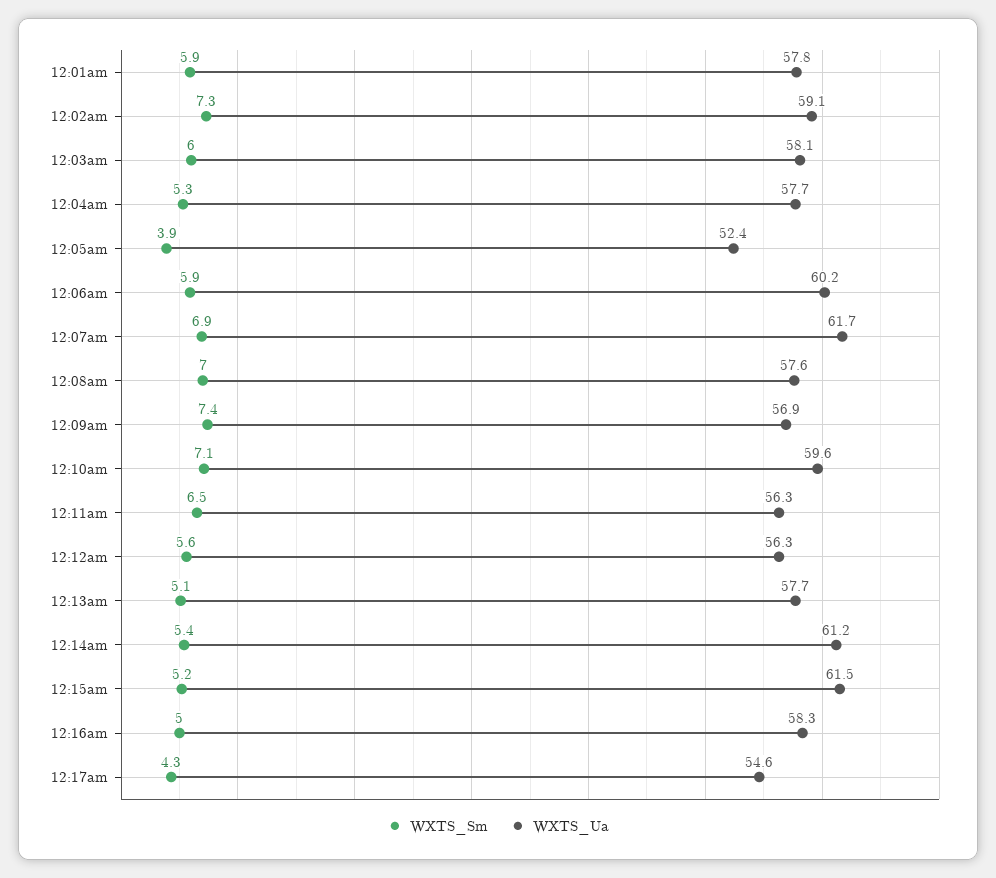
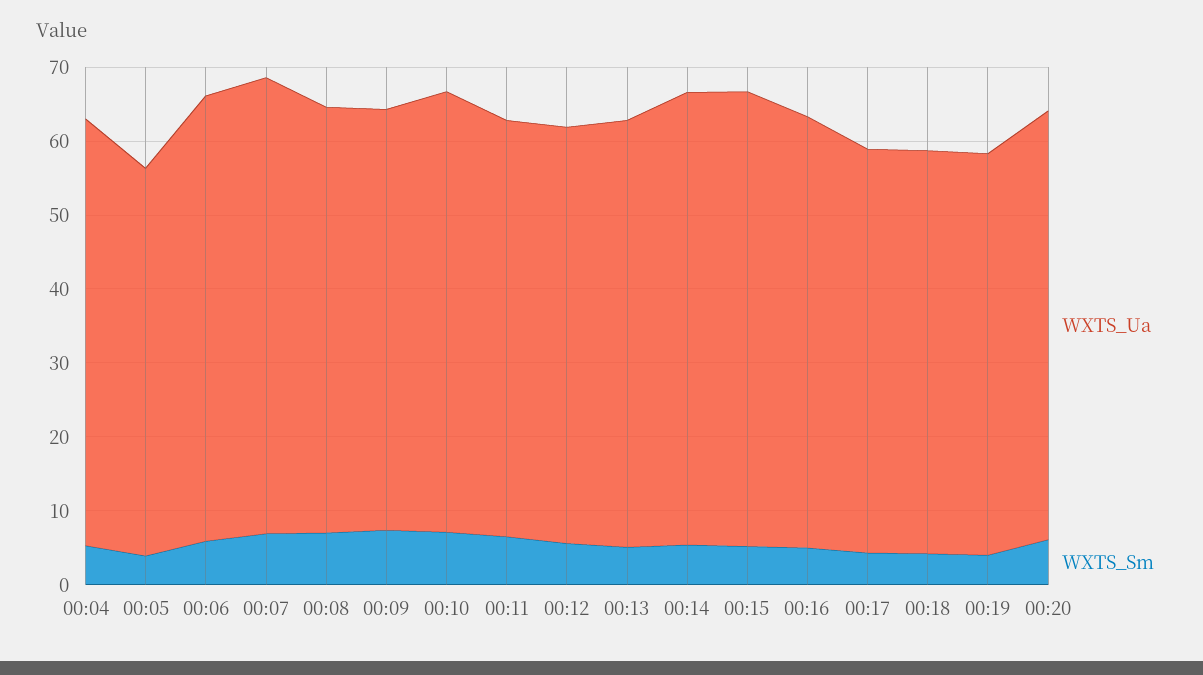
WXTS_Sm, 12:01am: 5.9 -> none
WXTS_Ua, 12:01am: 57.8 -> none
WXTS_Sm, 12:02am: 7.3 -> none
WXTS_Ua, 12:02am: 59.1 -> none
WXTS_Sm, 12:03am: 6 -> none
WXTS_Ua, 12:03am: 58.1 -> none
WXTS_Ua, 00:18: none -> 54
WXTS_Sm, 00:18: none -> 4
WXTS_Ua, 00:19: none -> 54
WXTS_Sm, 00:19: none -> 4
WXTS_Ua, 00:20: none -> 58
WXTS_Sm, 00:20: none -> 6

